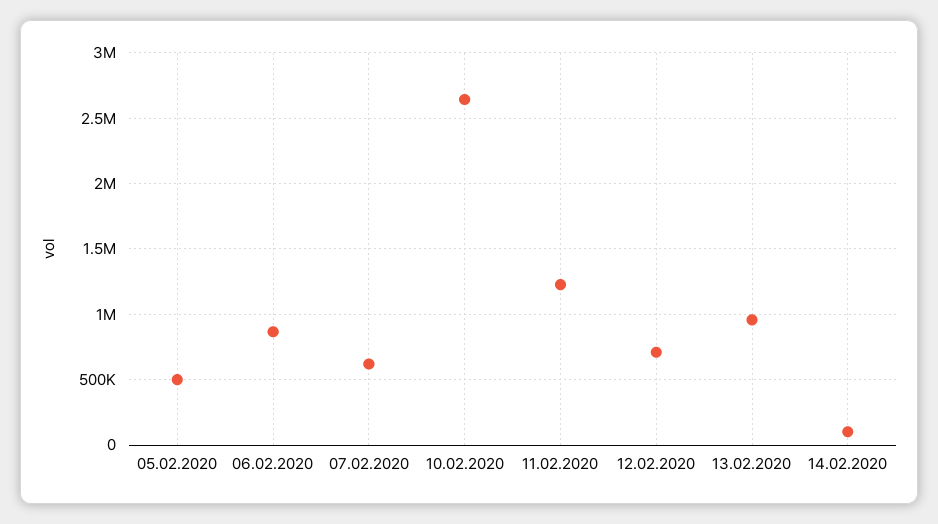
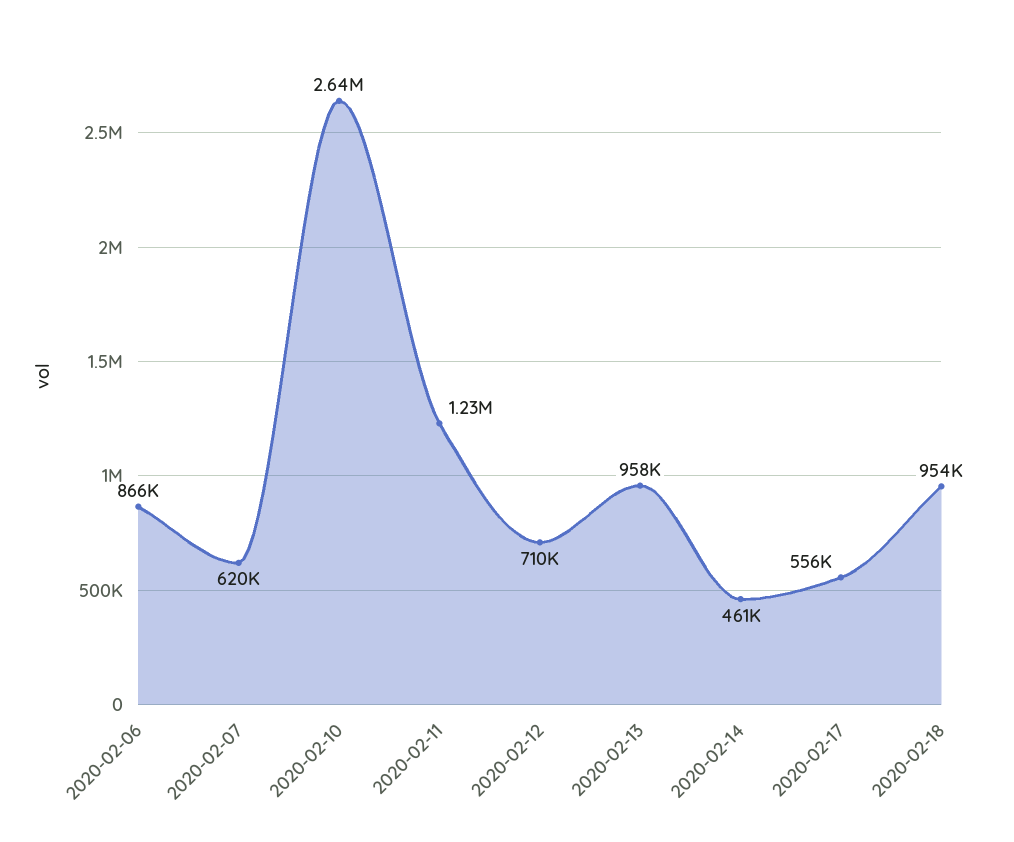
05.02.2020: 500000 -> none
14.02.2020: 100000 -> 461000
2020-02-17: none -> 556000
2020-02-18: none -> 954000

